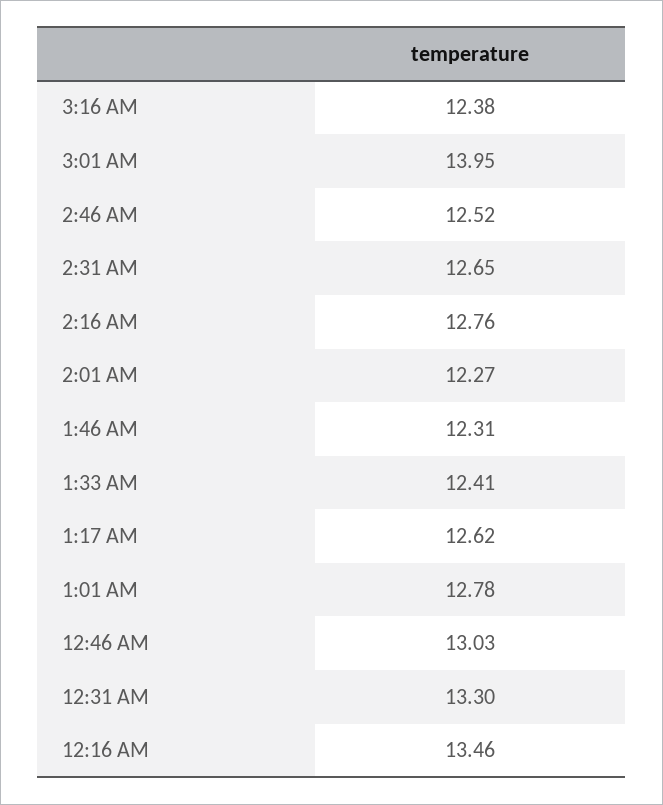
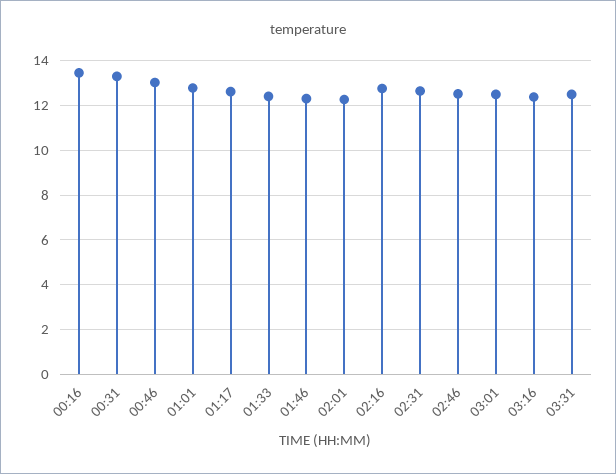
3:01 AM: 13.95 -> 12.5
03:31: none -> 12.5

